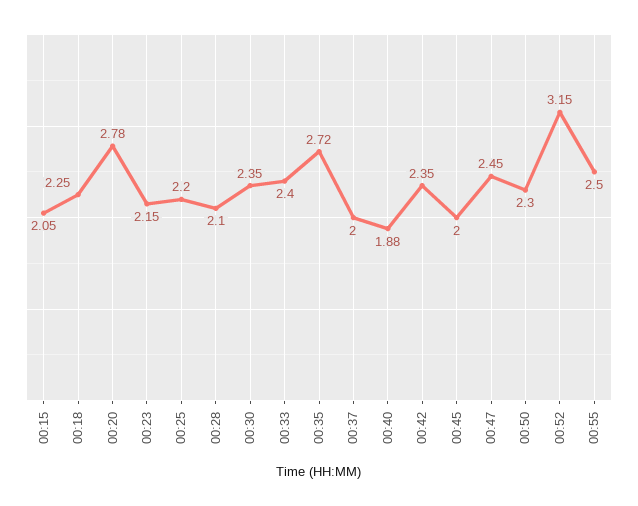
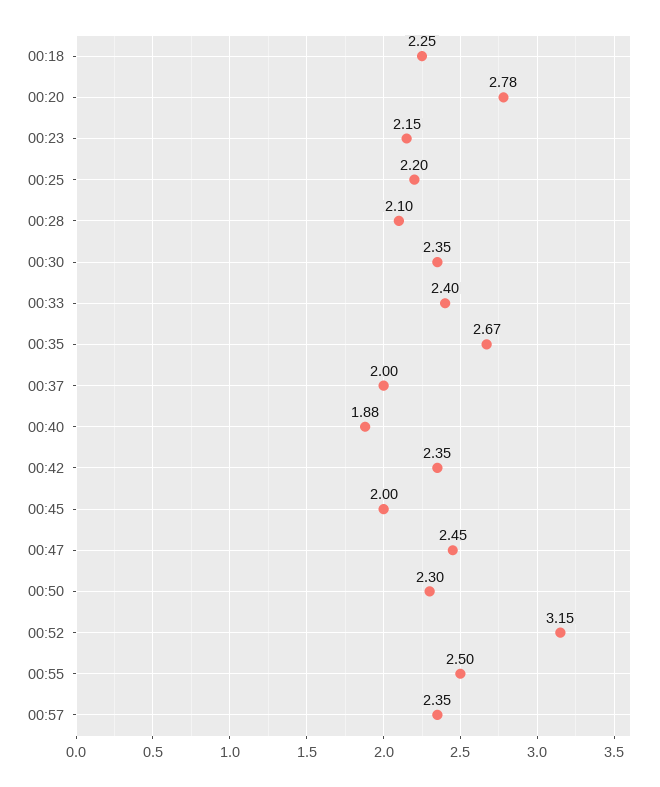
00:15: 2.05 -> none
00:35: 2.72 -> 2.67
00:57: none -> 2.35

